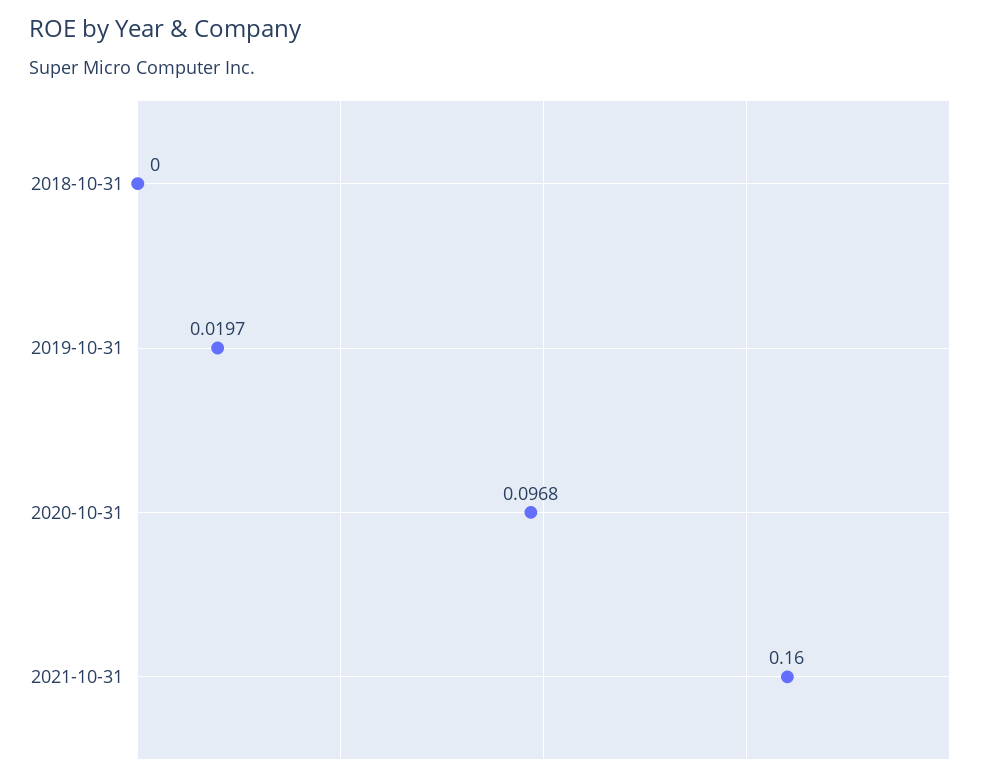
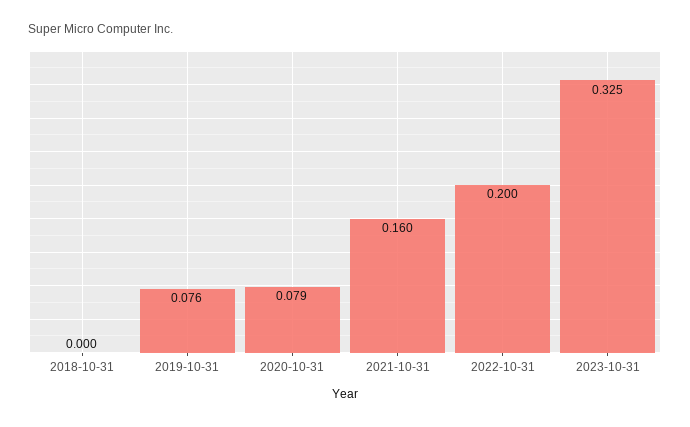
2019-10-31: 0.0197 -> 0.076
2020-10-31: 0.0968 -> 0.079
2022-10-31: none -> 0.2
2023-10-31: none -> 0.325

